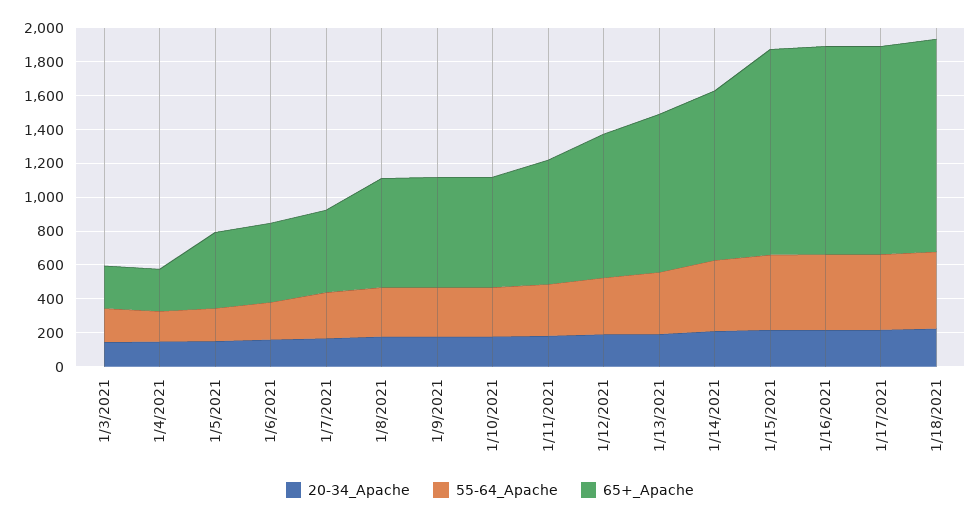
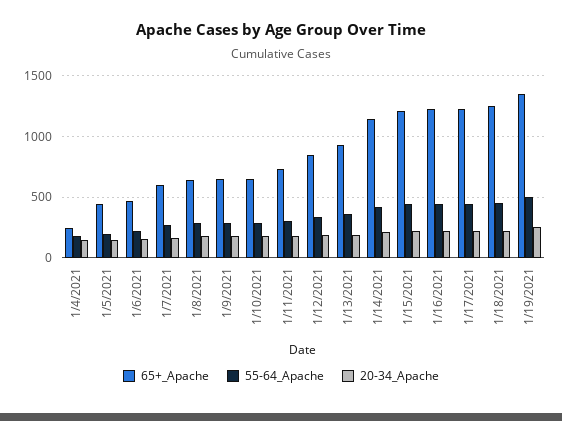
20-34_Apache, 1/3/2021: 150 -> none
55-64_Apache, 1/3/2021: 200 -> none
65+_Apache, 1/3/2021: 250 -> none
65+_Apache, 1/7/2021: 500 -> 600
65+_Apache, 1/14/2021: 1000 -> 1150
65+_Apache, 1/19/2021: none -> 1350
55-64_Apache, 1/19/2021: none -> 500
20-34_Apache, 1/19/2021: none -> 250

